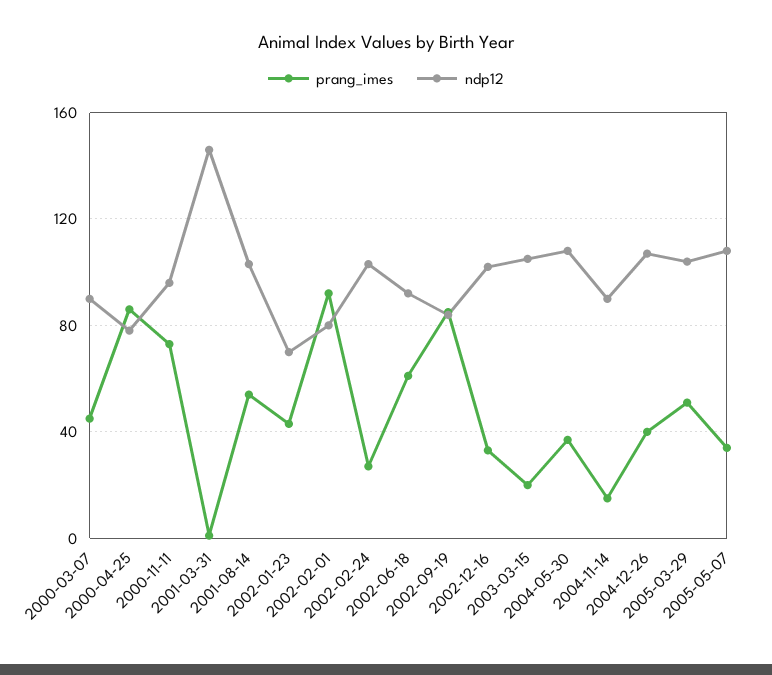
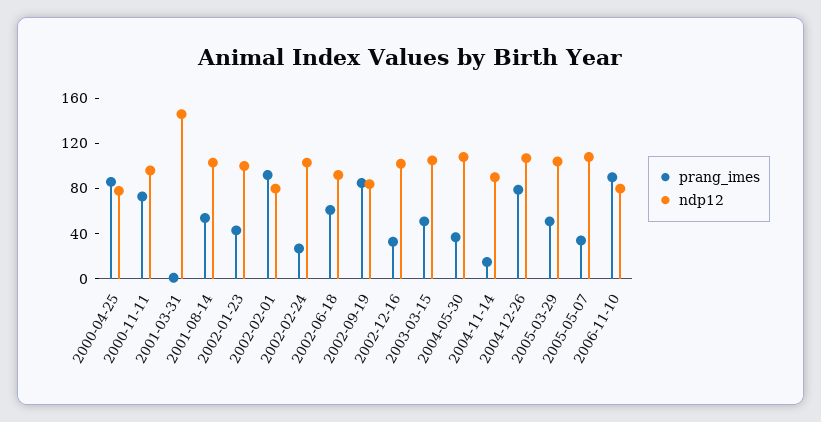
prang_imes, 2000-03-07: 45 -> none
ndp12, 2000-03-07: 90 -> none
ndp12, 2002-01-23: 70 -> 100
prang_imes, 2003-03-15: 20 -> 50
prang_imes, 2004-12-26: 40 -> 80
prang_imes, 2006-11-10: none -> 90
ndp12, 2006-11-10: none -> 80

